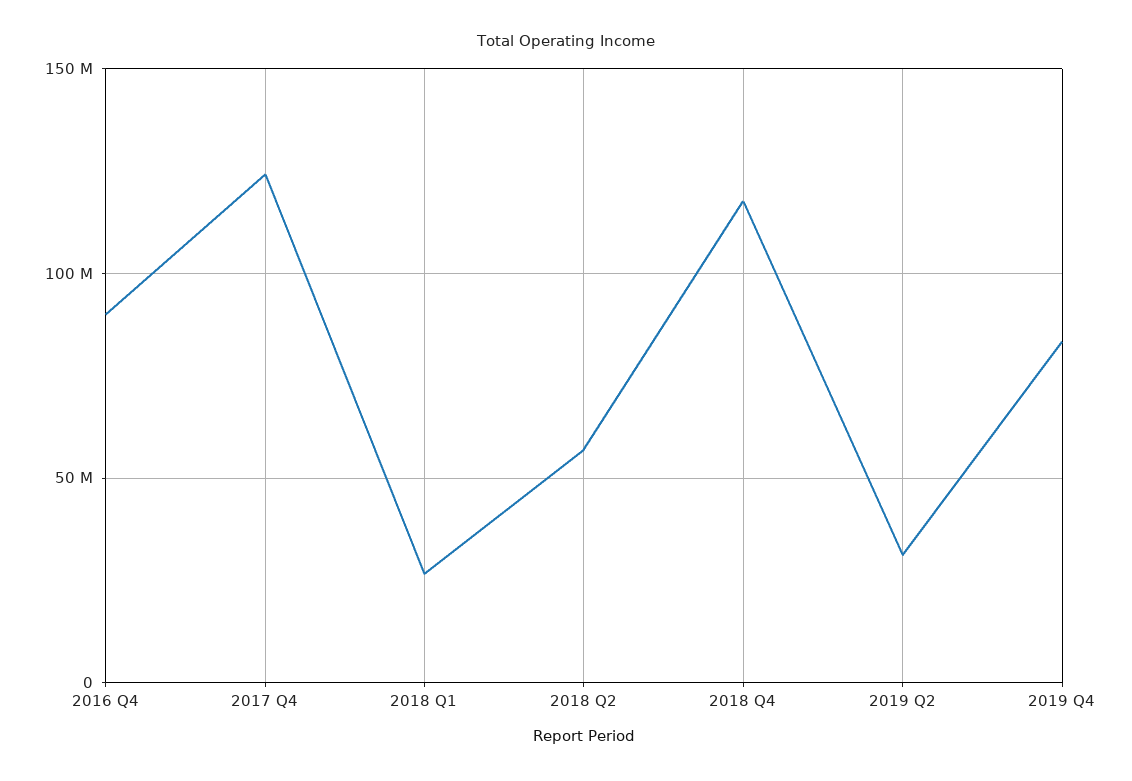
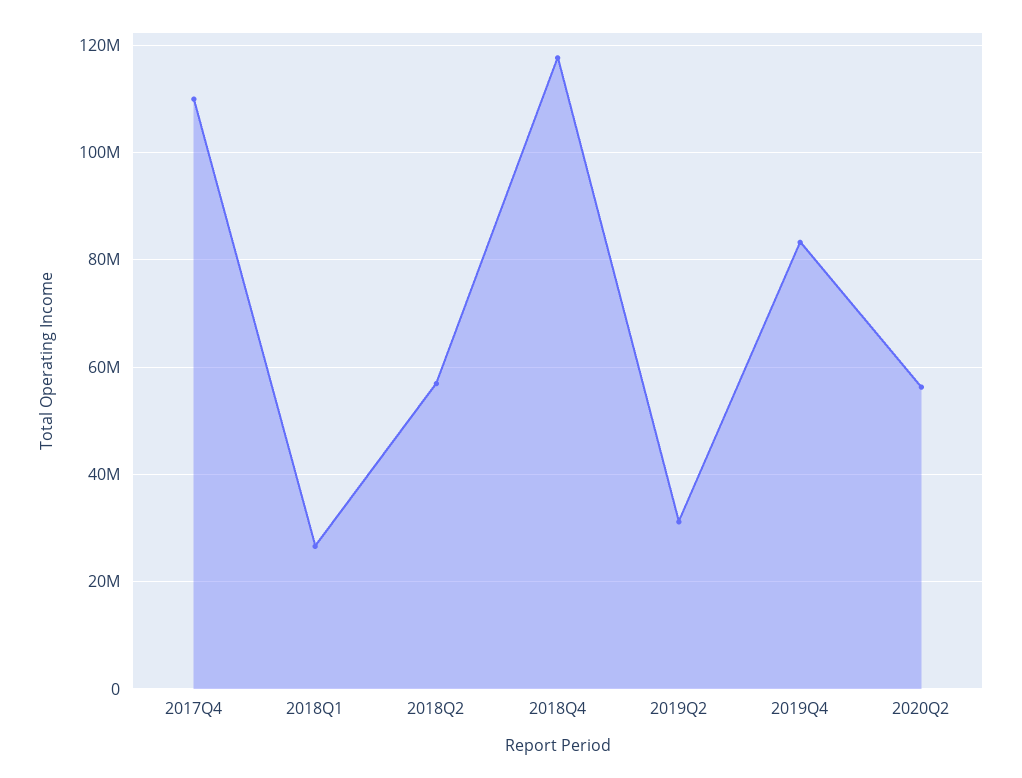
2016 Q4: 90000000 -> none
2017 Q4: 125000000 -> 110000000
2020Q2: none -> 56000000

